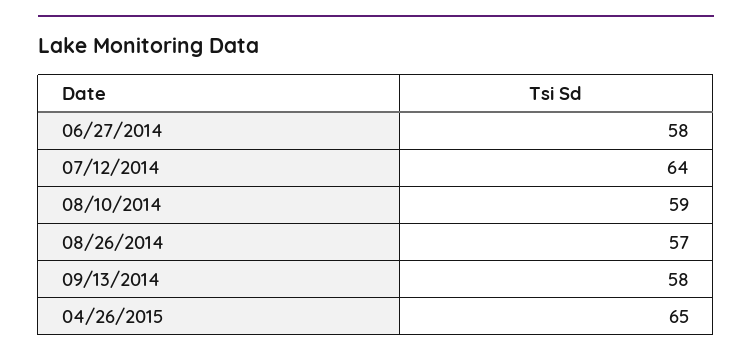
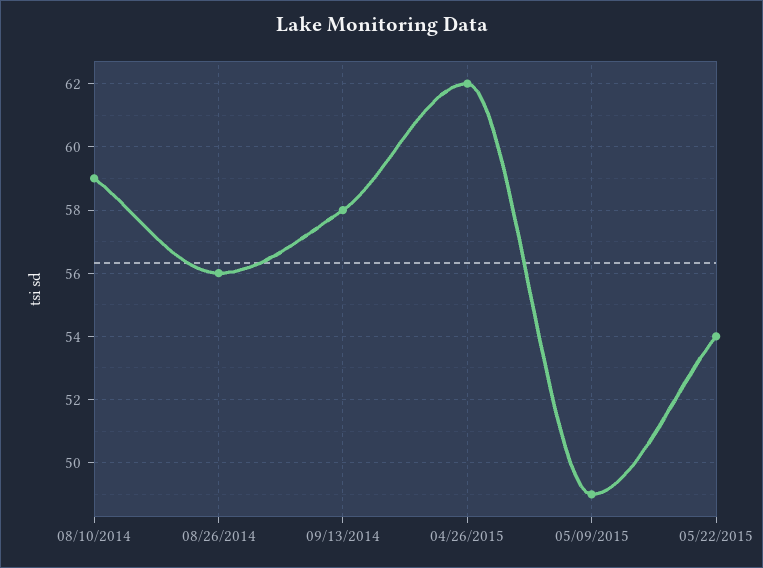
06/27/2014: 58 -> none
07/12/2014: 64 -> none
08/26/2014: 57 -> 56
04/26/2015: 65 -> 62
05/09/2015: none -> 49
05/22/2015: none -> 54

